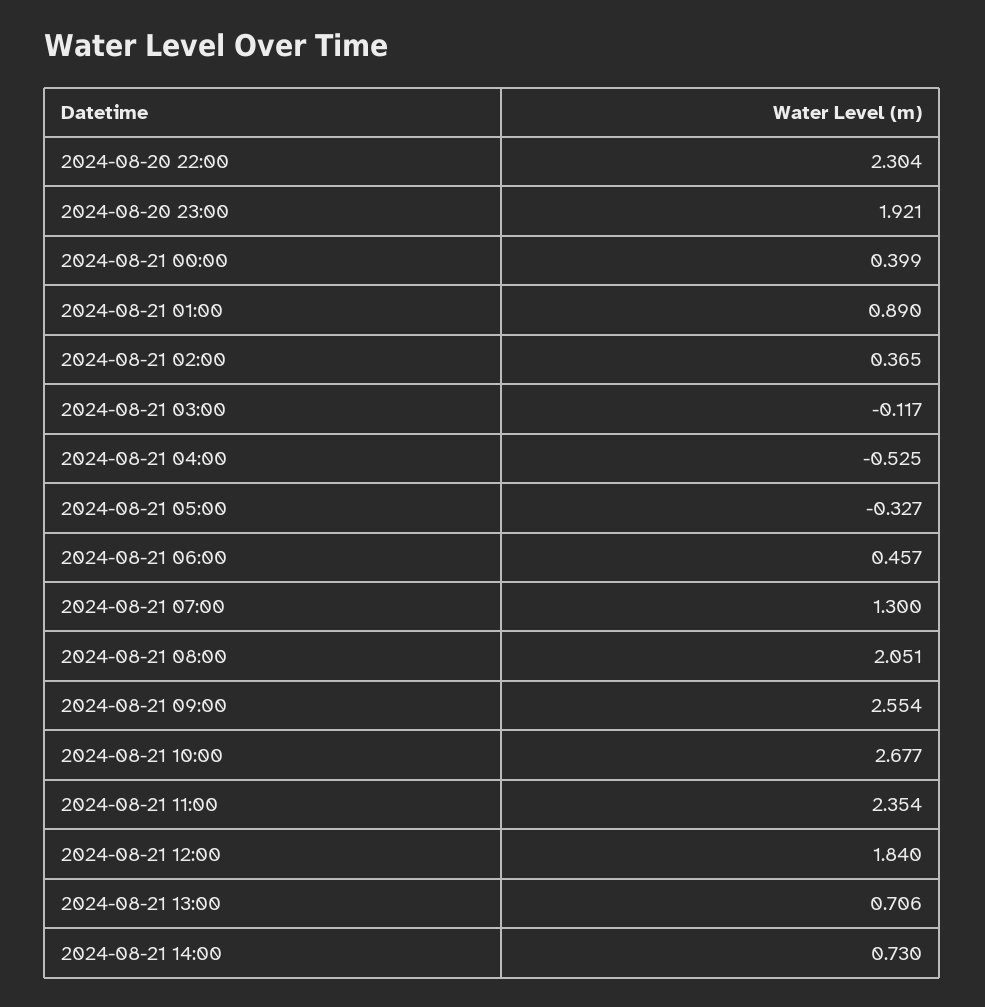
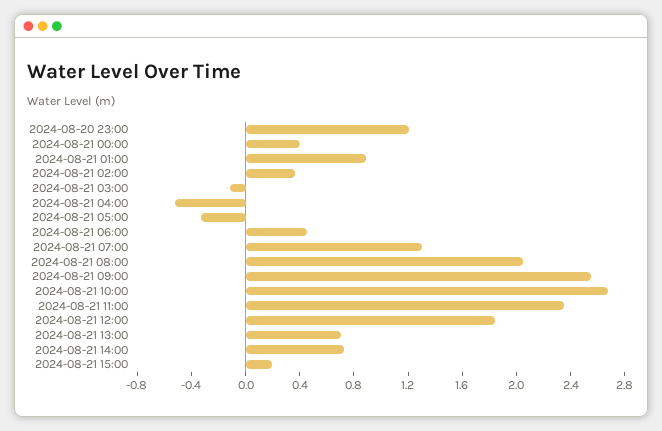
2024-08-20 22:00: 2.304 -> none
2024-08-20 23:00: 1.921 -> 1.2
2024-08-21 15:00: none -> 0.2

